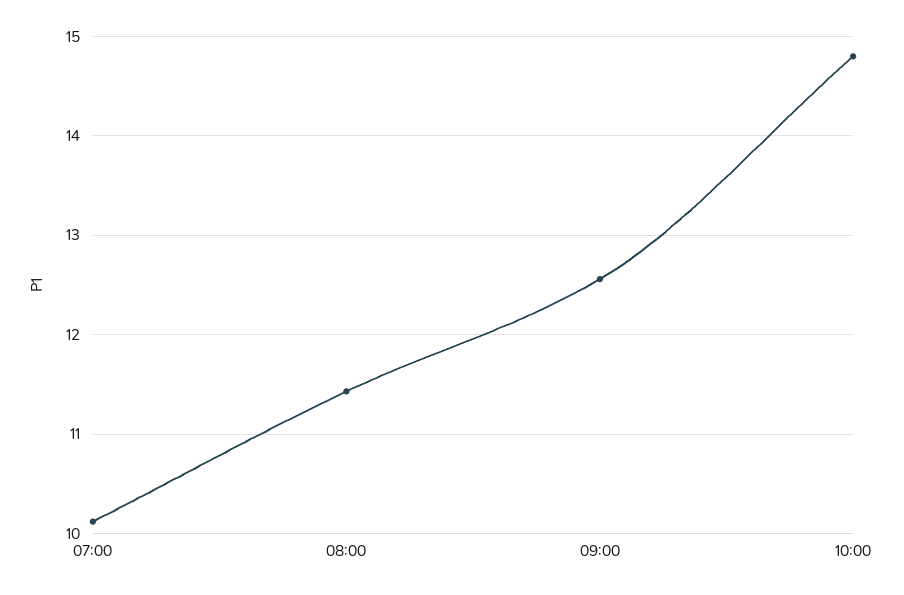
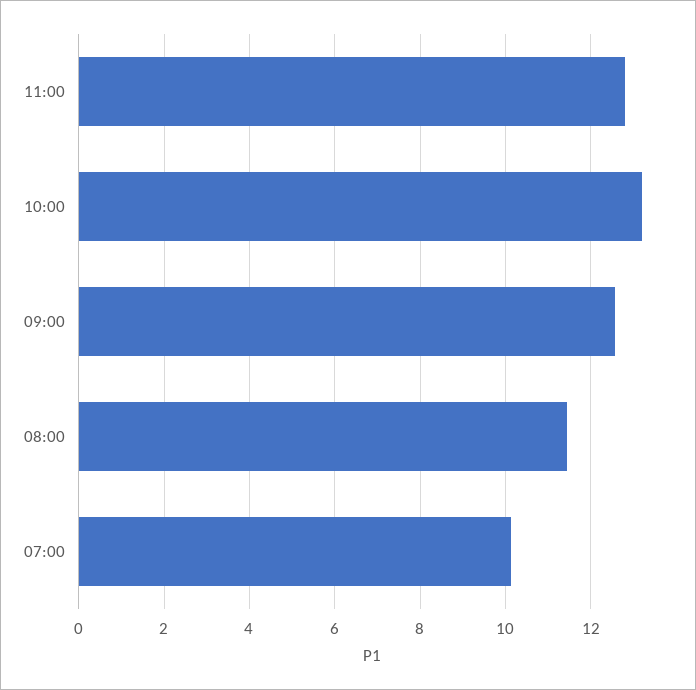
10:00: 14.8 -> 13.2
11:00: none -> 12.8

